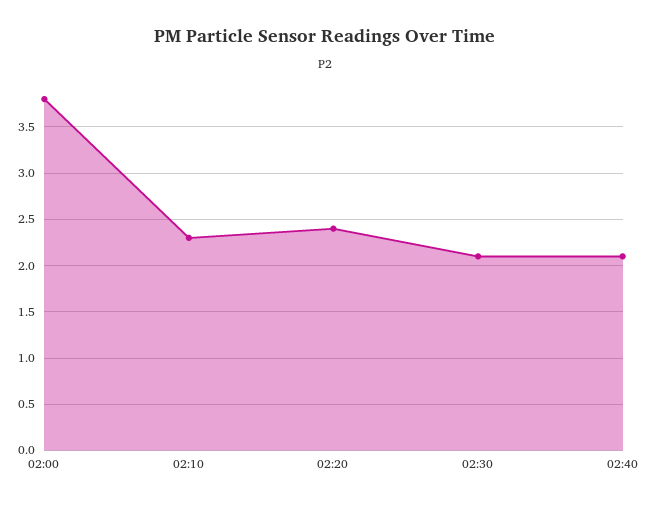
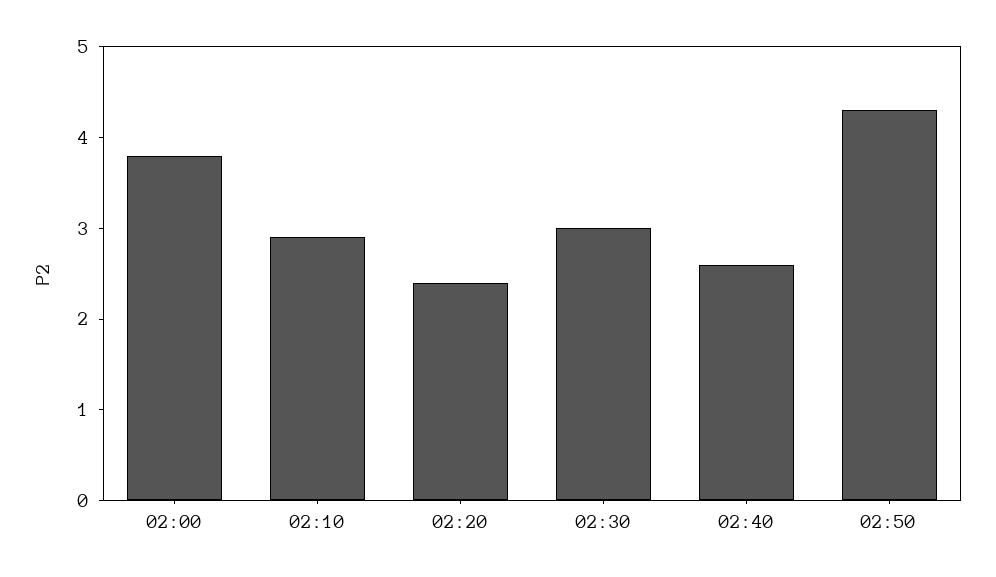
02:10: 2.3 -> 2.9
02:30: 2.1 -> 3
02:40: 2.1 -> 2.6
02:50: none -> 4.3

